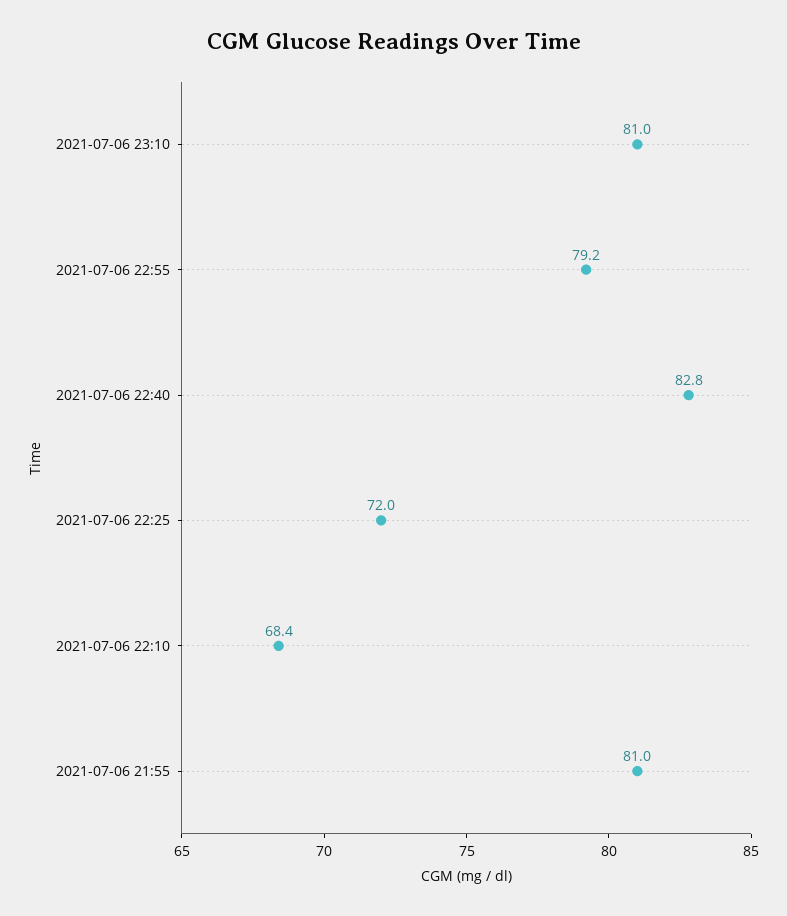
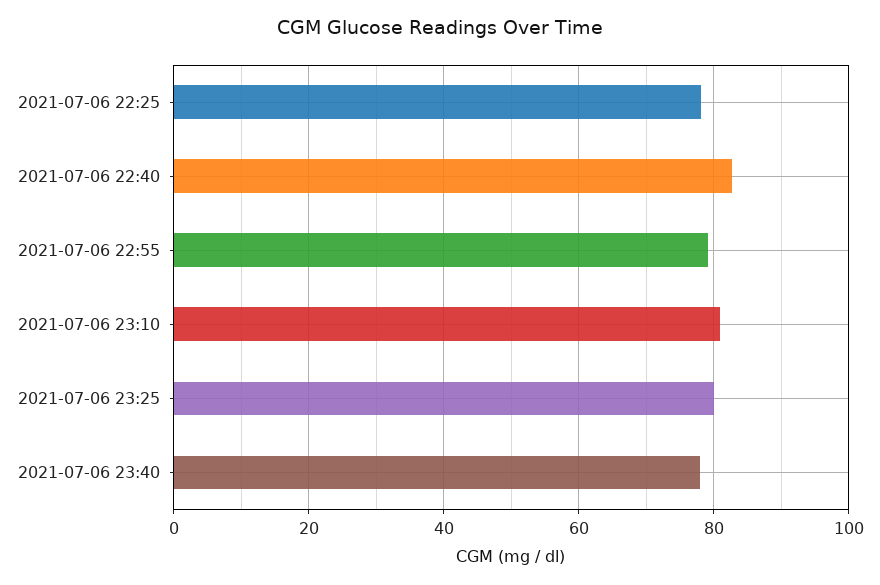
2021-07-06 22:25: 72 -> 78
2021-07-06 22:10: 68.4 -> none
2021-07-06 21:55: 81 -> none
2021-07-06 23:25: none -> 80
2021-07-06 23:40: none -> 78

